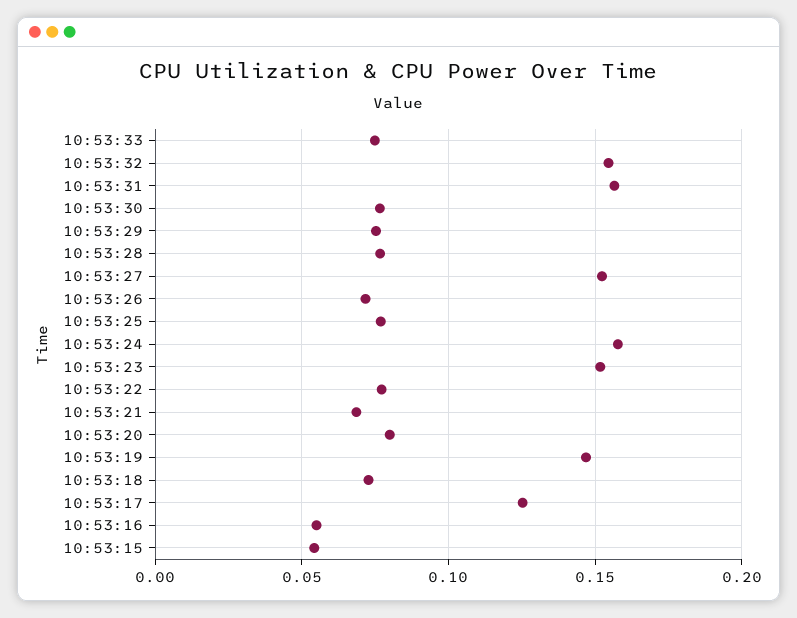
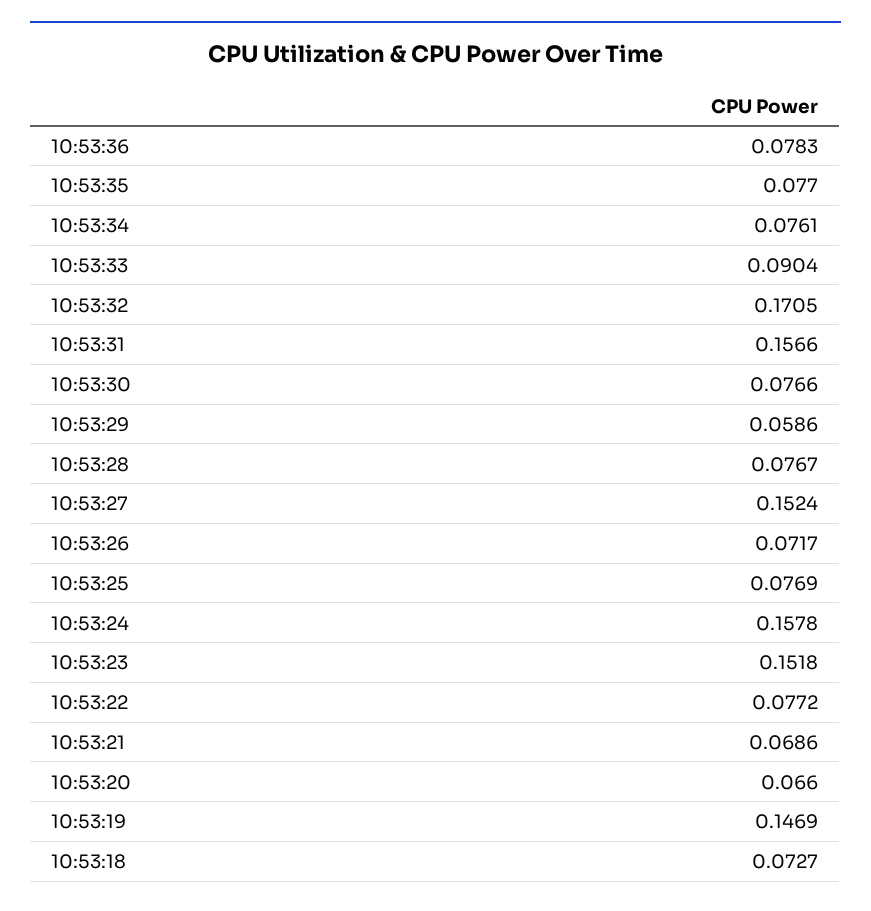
10:53:33: 0.075 -> 0.0904
10:53:32: 0.155 -> 0.1705
10:53:29: 0.075 -> 0.0586
10:53:20: 0.08 -> 0.066
10:53:17: 0.125 -> none
10:53:16: 0.055 -> none
10:53:15: 0.055 -> none
10:53:36: none -> 0.0783
10:53:35: none -> 0.077
10:53:34: none -> 0.0761

